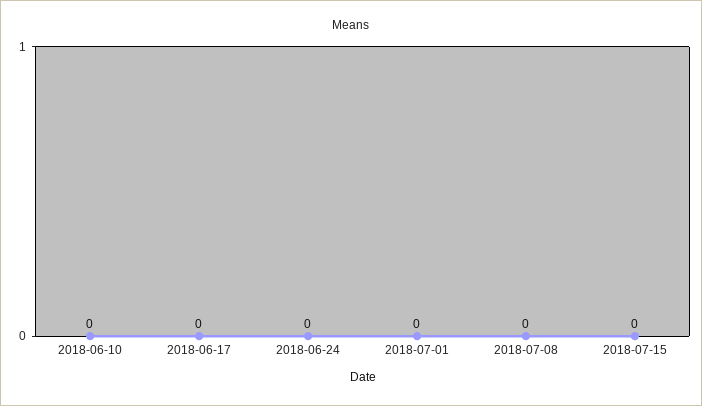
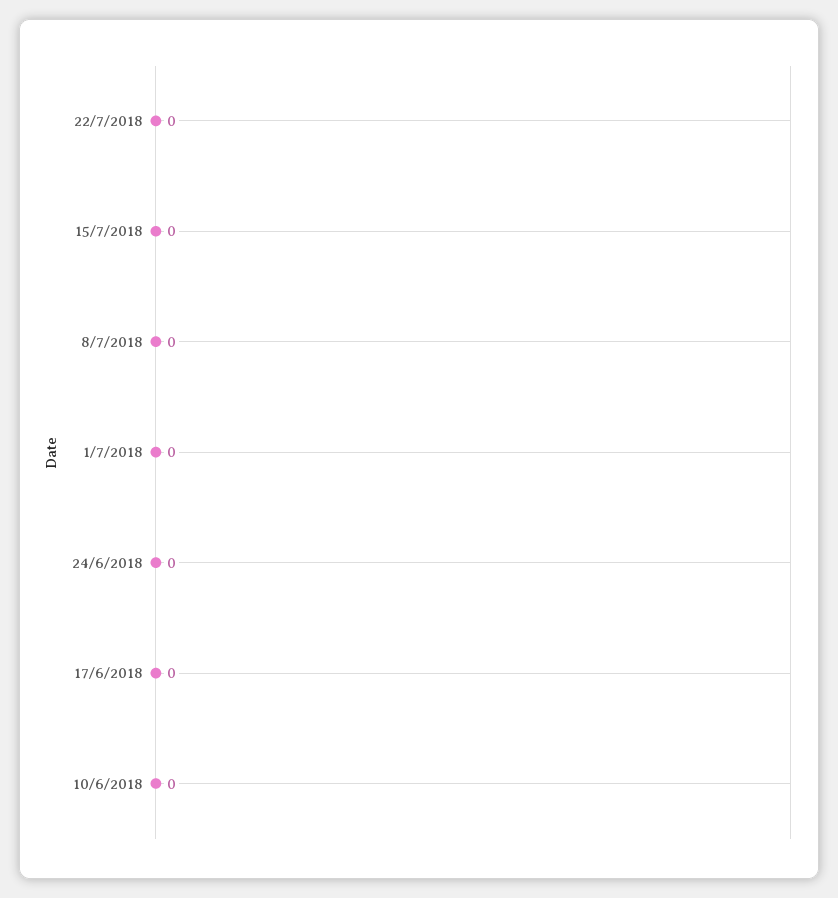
22/7/2018: none -> 0

